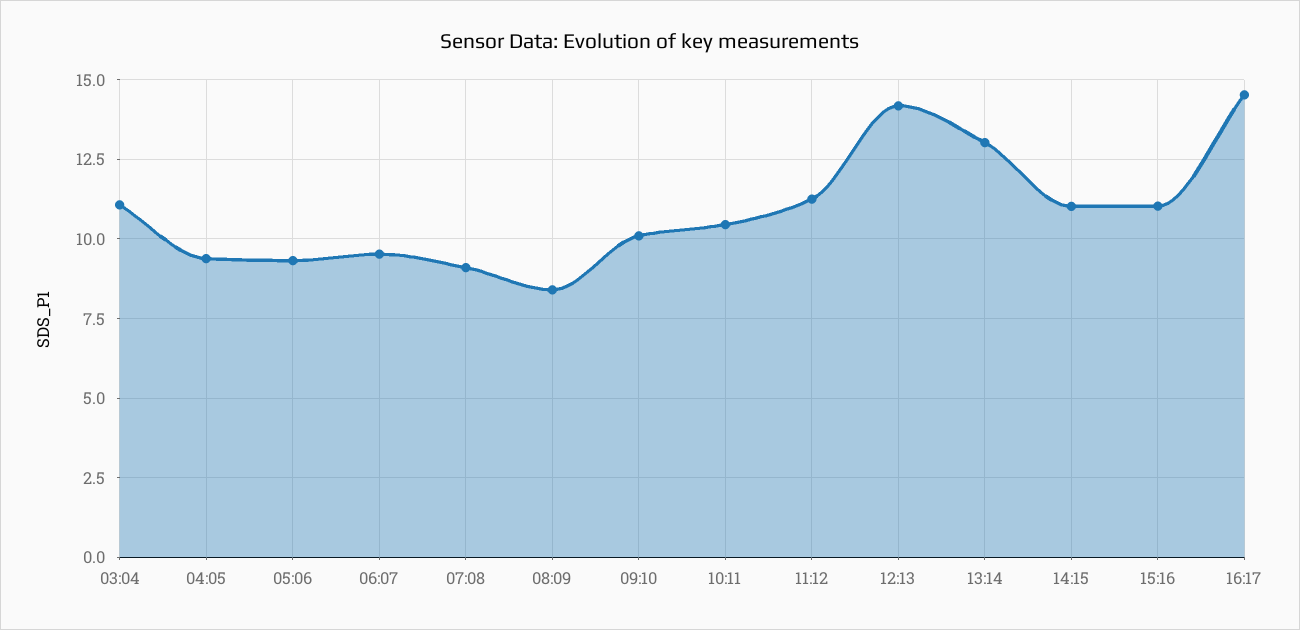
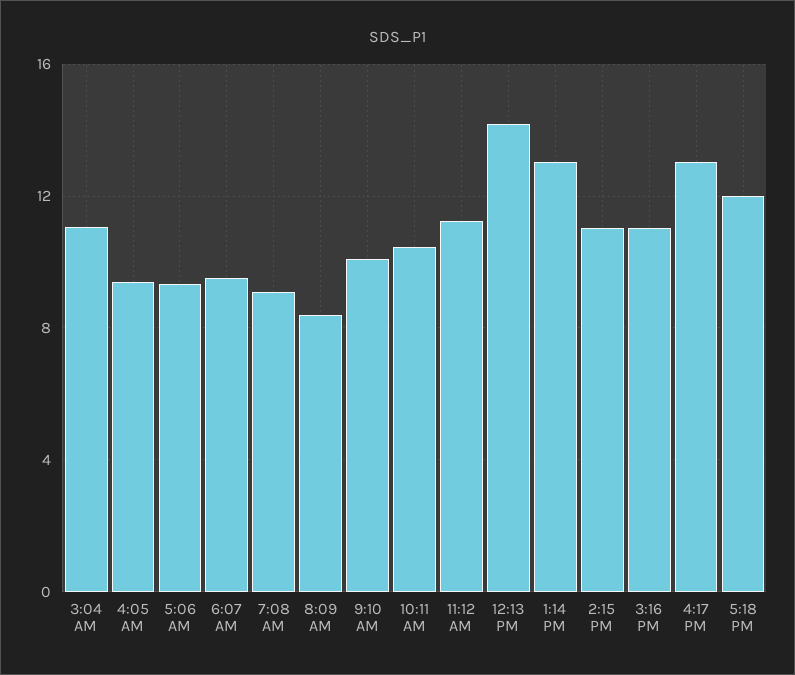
16:17: 14.5 -> 13
5:18 PM: none -> 12

